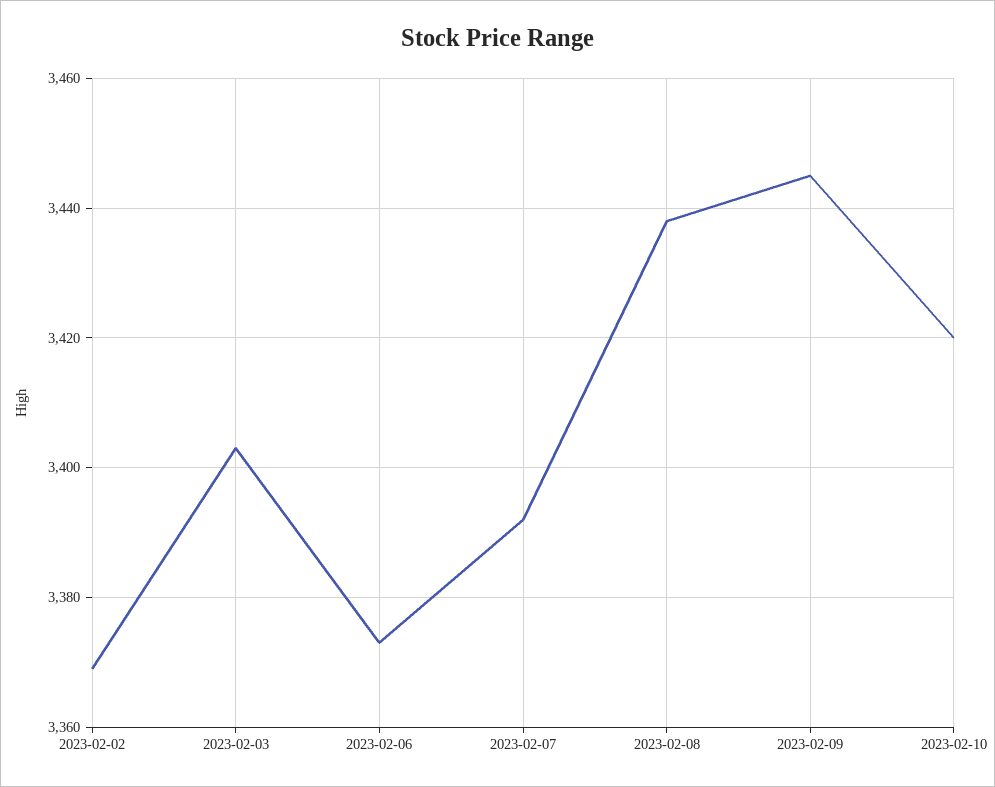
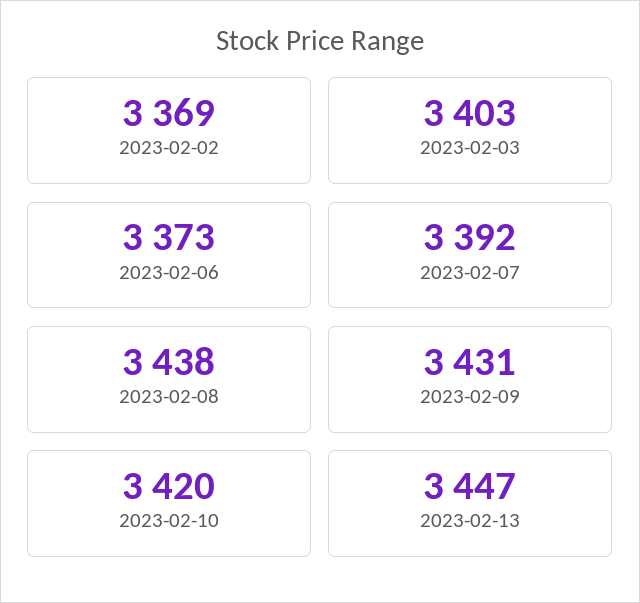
2023-02-09: 3445 -> 3431
2023-02-13: none -> 3447

